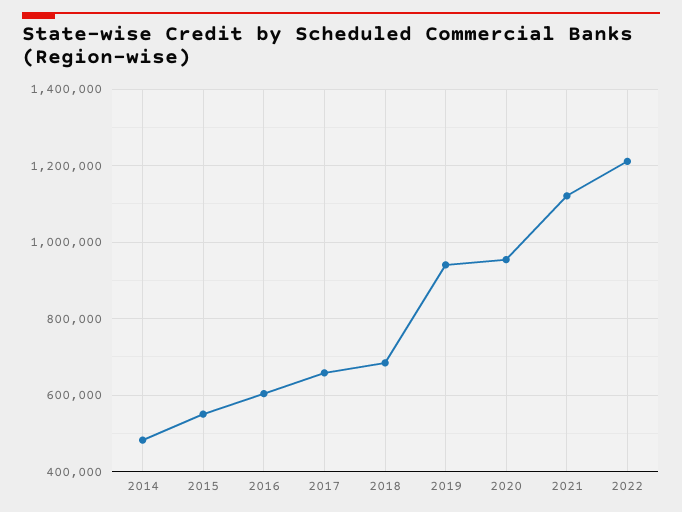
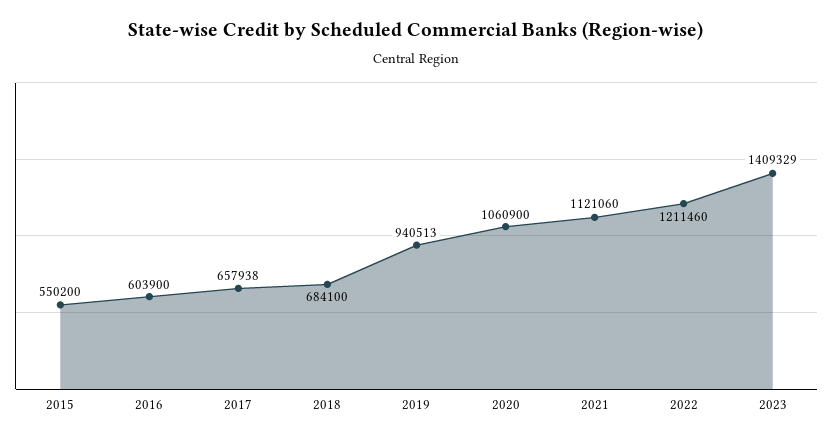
2014: 480000 -> none
2020: 960000 -> 1060900
2023: none -> 1409329

